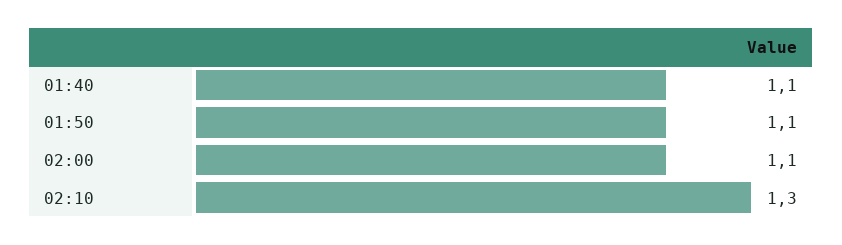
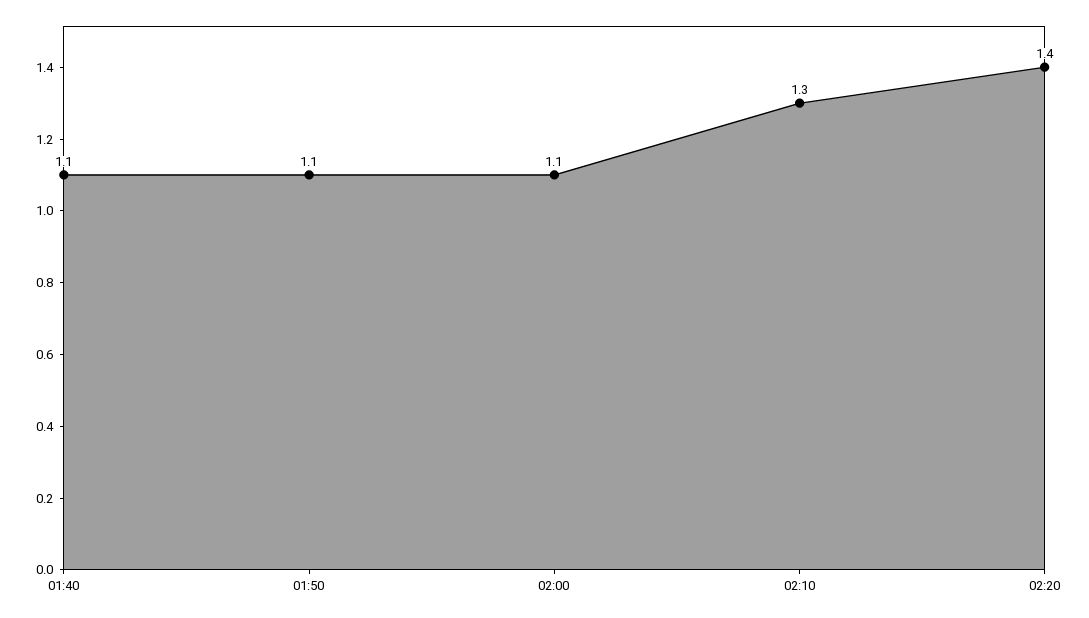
02:20: none -> 1.4

